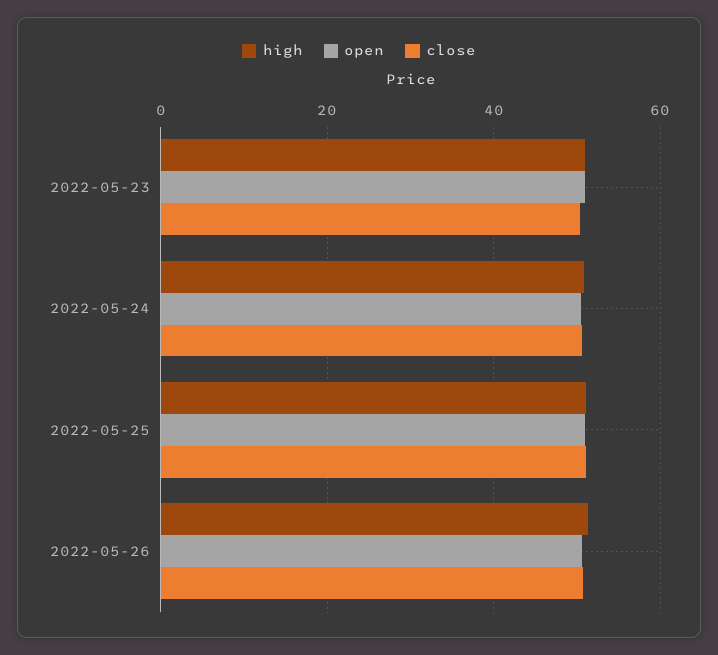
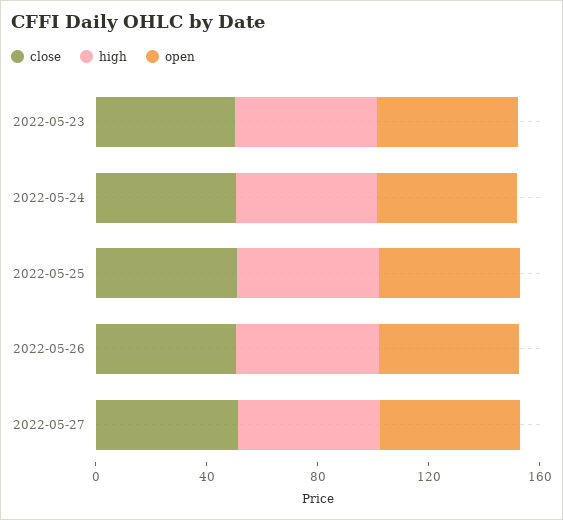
close, 2022-05-27: none -> 50
high, 2022-05-27: none -> 50
open, 2022-05-27: none -> 50

